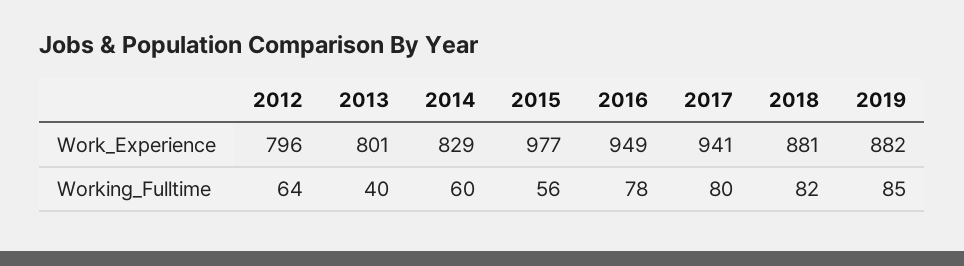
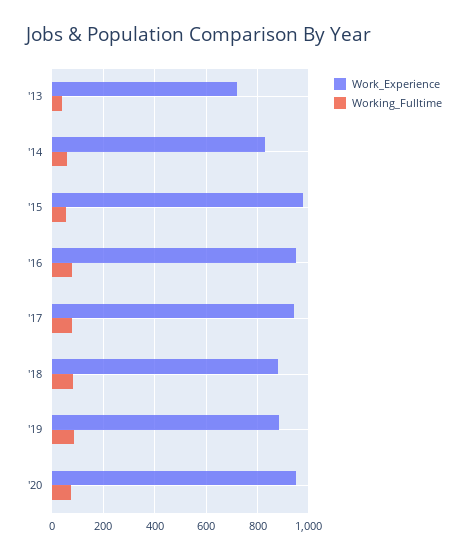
Work_Experience, 2012: 796 -> none
Work_Experience, 2013: 801 -> 725
Working_Fulltime, 2012: 64 -> none
Work_Experience, '20: none -> 950
Working_Fulltime, '20: none -> 75

